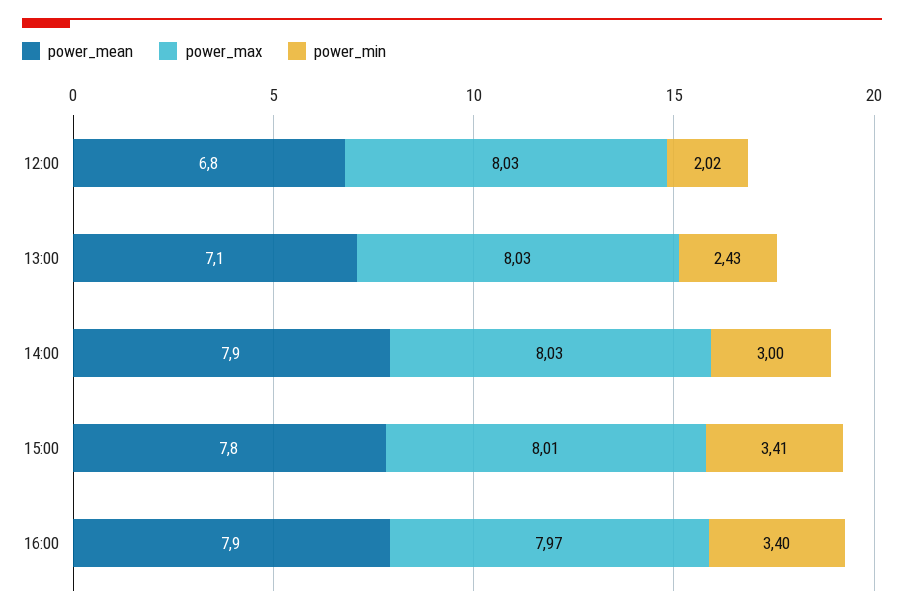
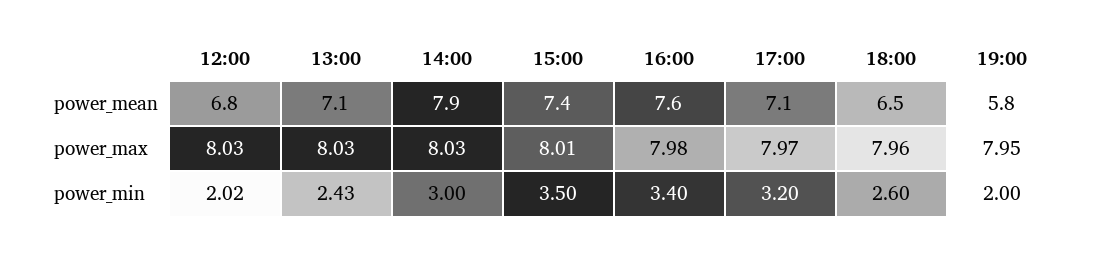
power_mean, 15:00: 7.8 -> 7.4
power_min, 15:00: 3.41 -> 3.5
power_mean, 16:00: 7.9 -> 7.6
power_max, 16:00: 7.97 -> 7.98
power_mean, 17:00: none -> 7.1
power_mean, 18:00: none -> 6.5
power_mean, 19:00: none -> 5.8
power_max, 17:00: none -> 7.97
power_max, 18:00: none -> 7.96
power_max, 19:00: none -> 7.95
power_min, 17:00: none -> 3.2
power_min, 18:00: none -> 2.6
power_min, 19:00: none -> 2

